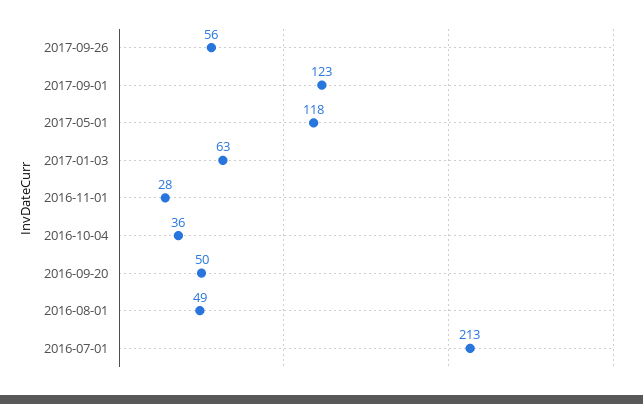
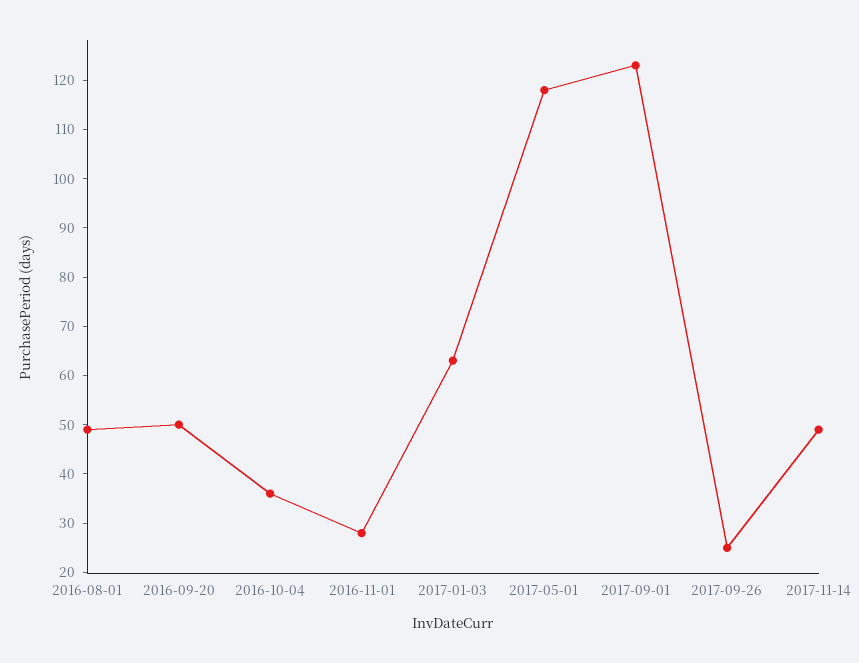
2017-09-26: 56 -> 25
2016-07-01: 213 -> none
2017-11-14: none -> 50

